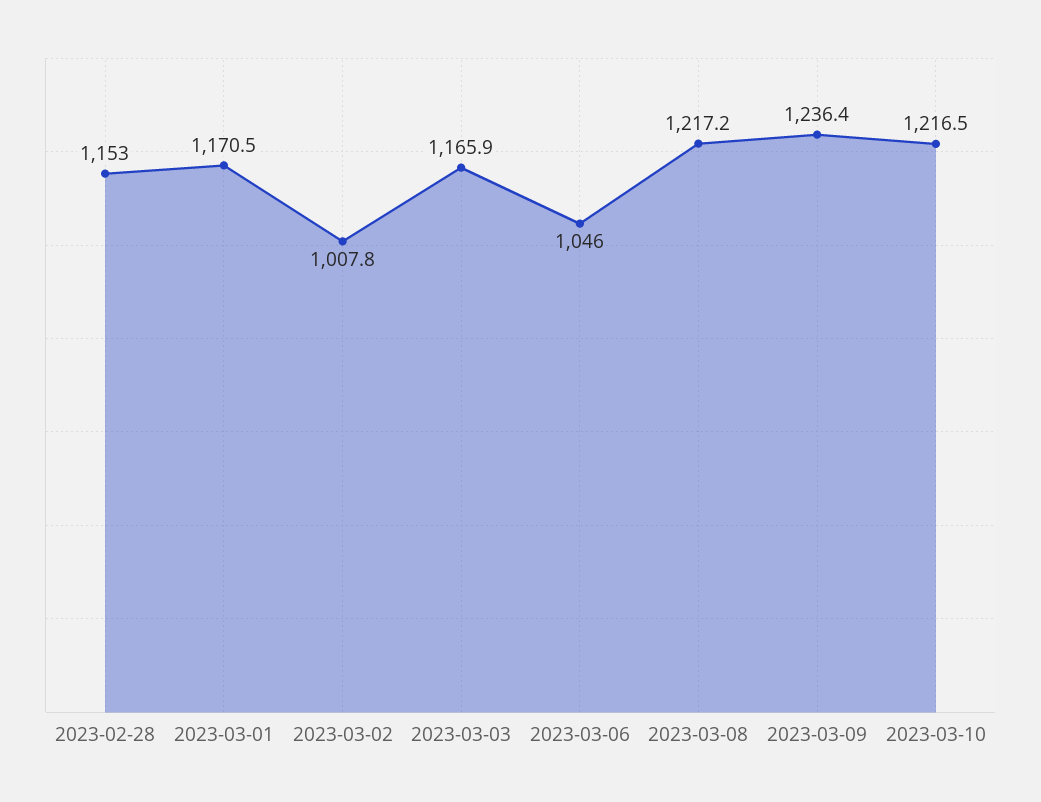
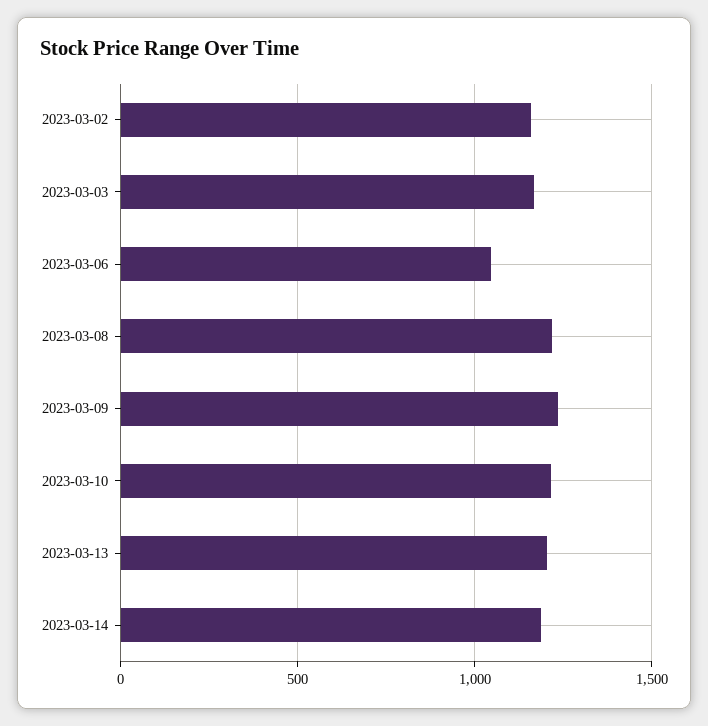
2023-02-28: 1153 -> none
2023-03-01: 1170.5 -> none
2023-03-02: 1007.8 -> 1150
2023-03-13: none -> 1200
2023-03-14: none -> 1200

